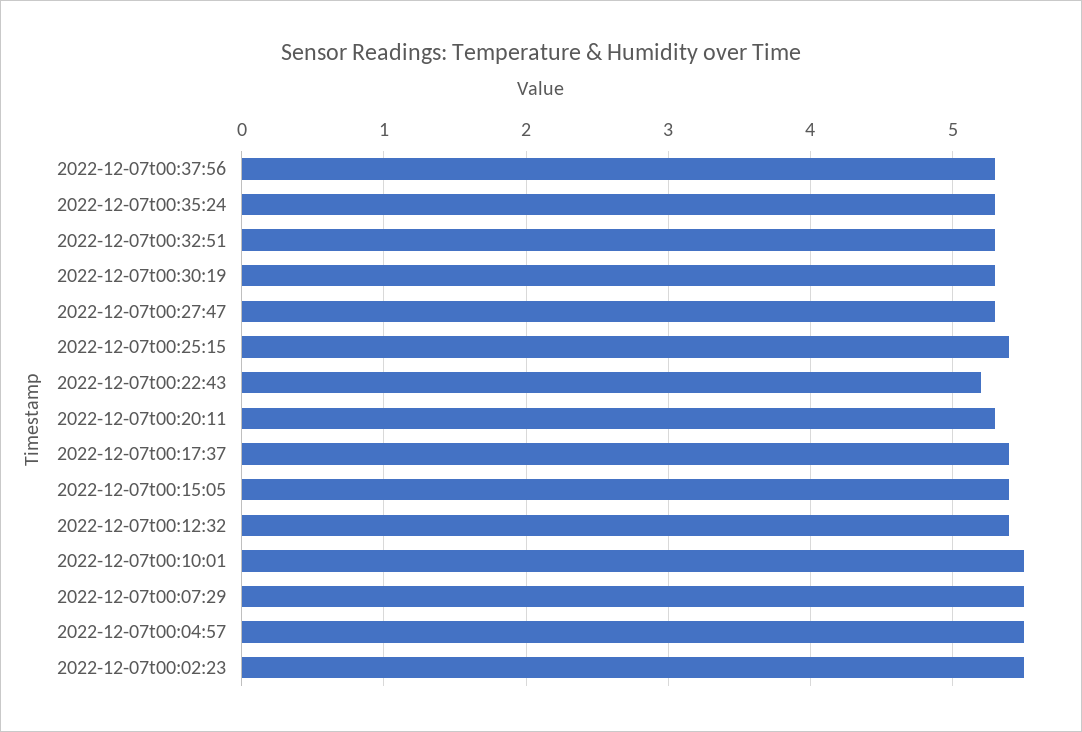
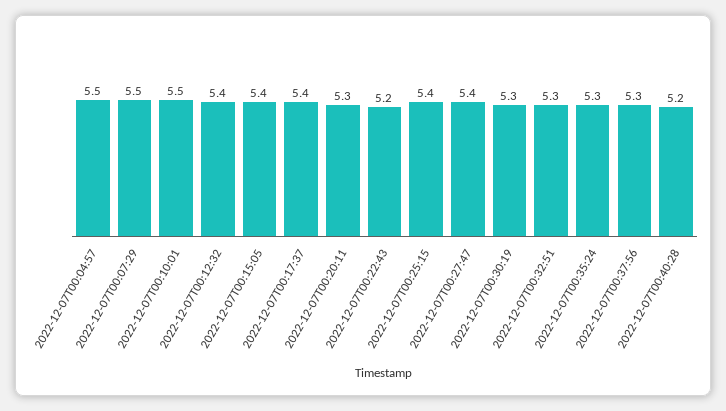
2022-12-07t00:27:47: 5.3 -> 5.4
2022-12-07t00:02:23: 5.5 -> none
2022-12-07T00:40:28: none -> 5.2

